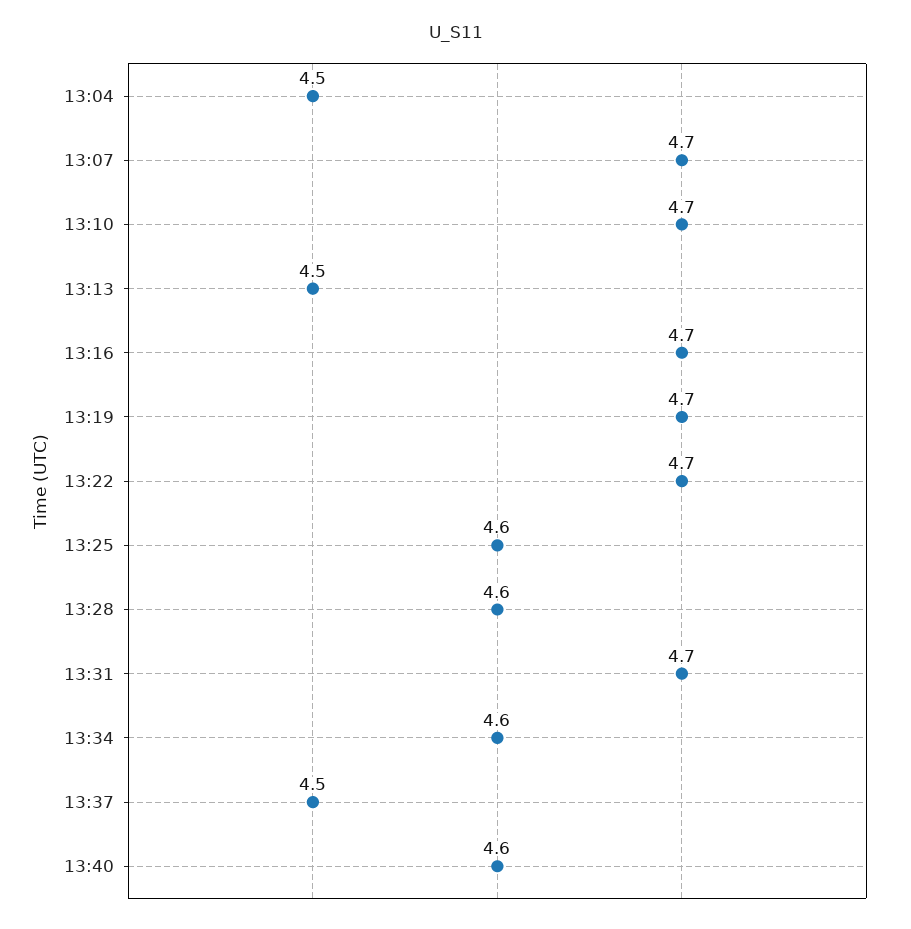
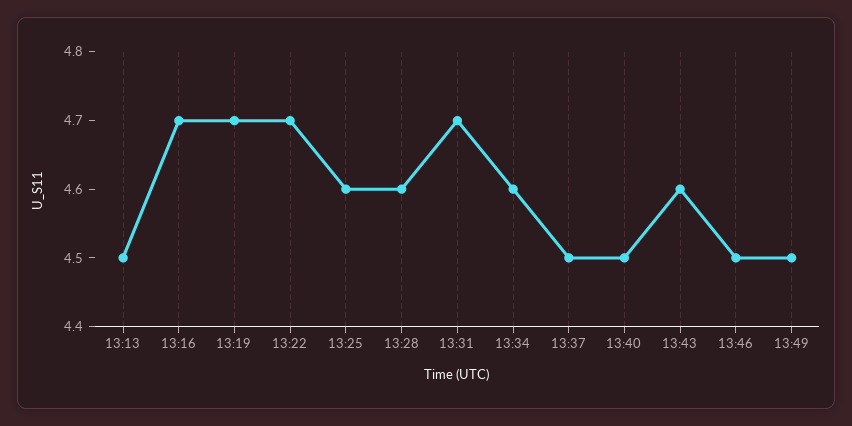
13:04: 4.5 -> none
13:07: 4.7 -> none
13:10: 4.7 -> none
13:40: 4.6 -> 4.5
13:43: none -> 4.6
13:46: none -> 4.5
13:49: none -> 4.5

